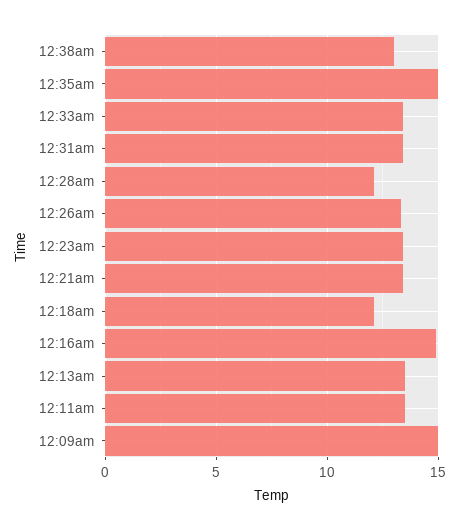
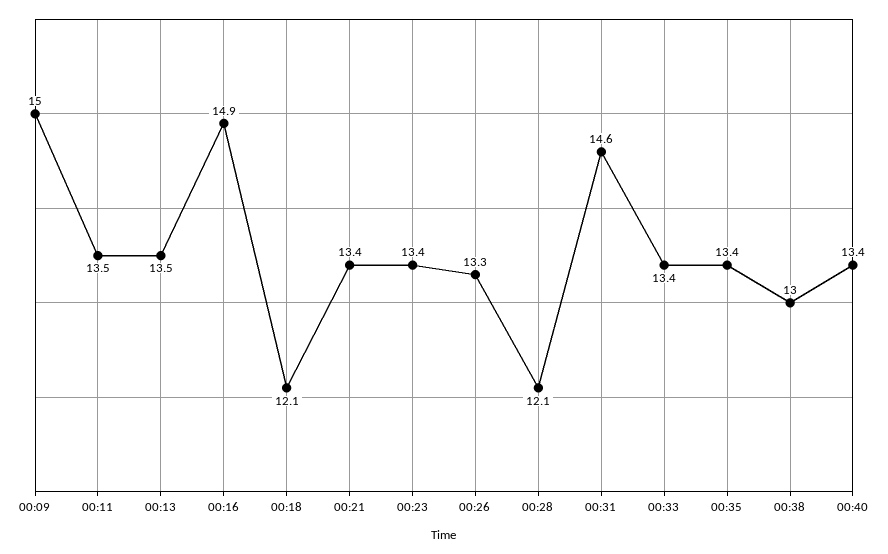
12:35am: 15 -> 13.4
12:31am: 13.5 -> 14.6
00:40: none -> 13.4

